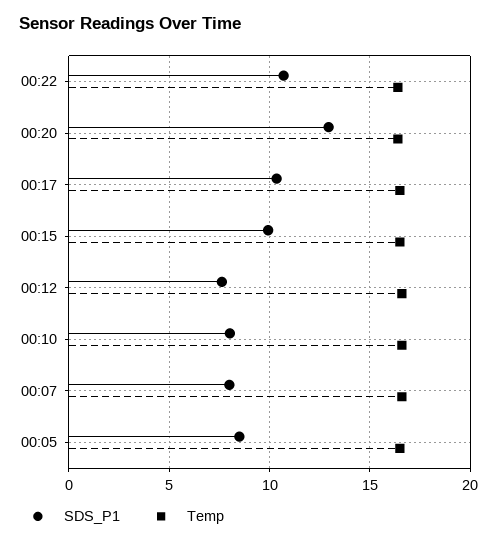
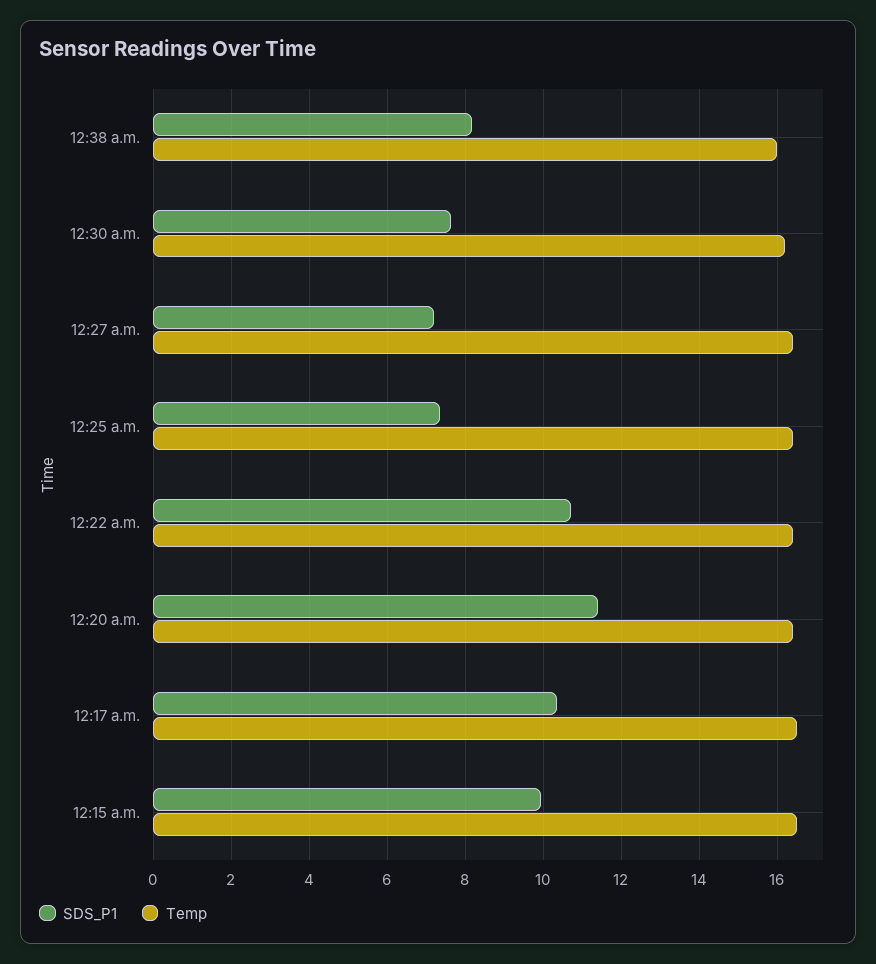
SDS_P1, 00:20: 13 -> 11.4
SDS_P1, 00:12: 7.5 -> none
Temp, 00:12: 16.5 -> none
SDS_P1, 00:10: 8 -> none
Temp, 00:10: 16.5 -> none
SDS_P1, 00:07: 8 -> none
Temp, 00:07: 16.5 -> none
SDS_P1, 00:05: 8.5 -> none
Temp, 00:05: 16.5 -> none
SDS_P1, 12:38 a.m.: none -> 8.2
Temp, 12:38 a.m.: none -> 16
SDS_P1, 12:30 a.m.: none -> 7.6
Temp, 12:30 a.m.: none -> 16.2
SDS_P1, 12:27 a.m.: none -> 7.2
Temp, 12:27 a.m.: none -> 16.4
SDS_P1, 12:25 a.m.: none -> 7.4
Temp, 12:25 a.m.: none -> 16.4

